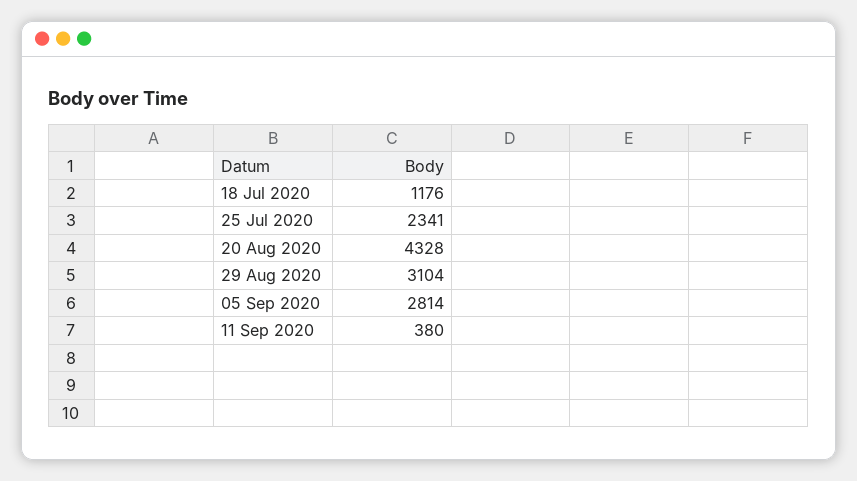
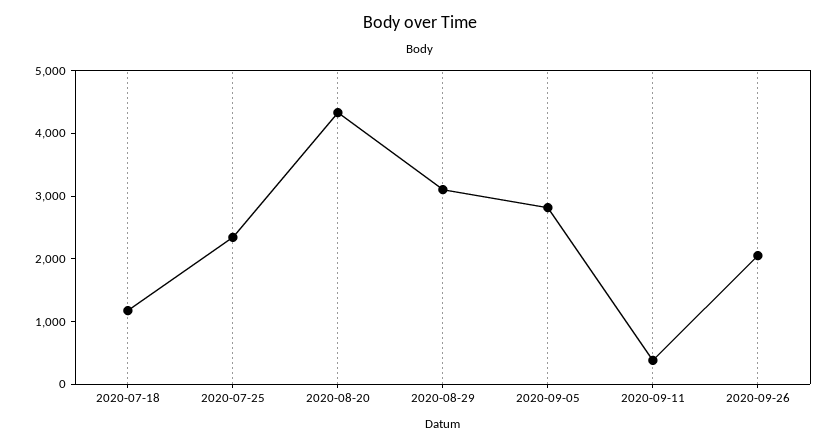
2020-09-26: none -> 2000

